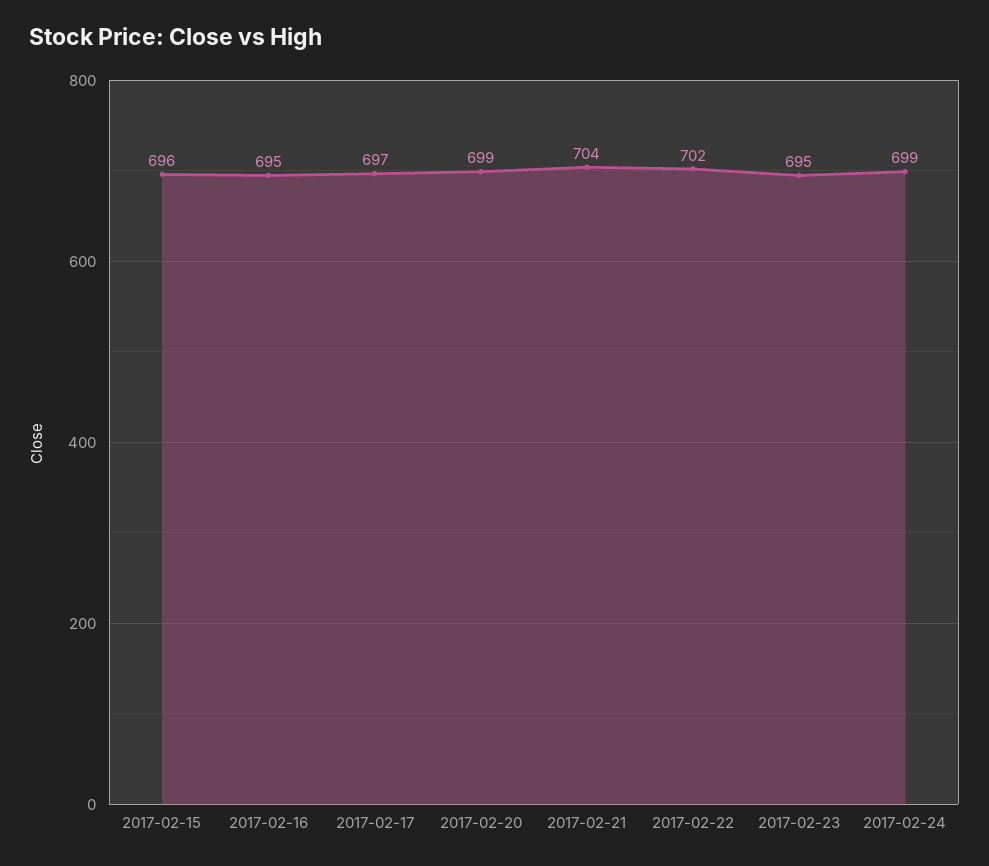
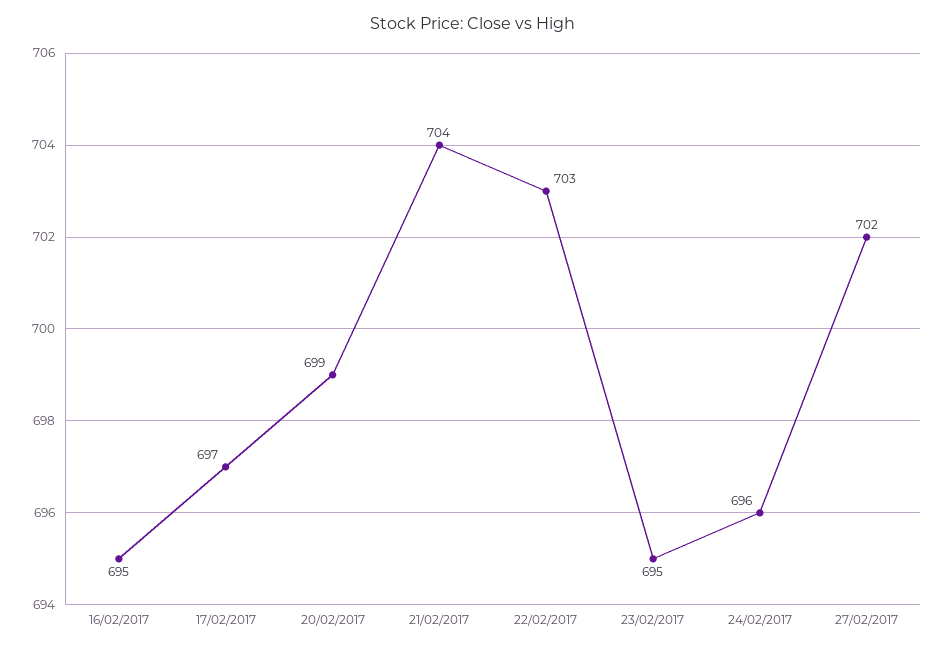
2017-02-15: 696 -> none
2017-02-22: 702 -> 703
2017-02-24: 699 -> 696
27/02/2017: none -> 702

